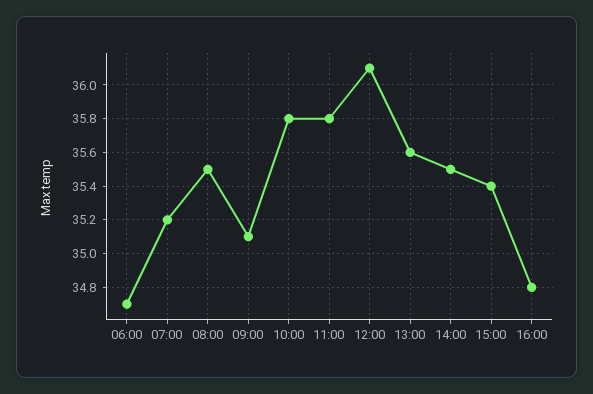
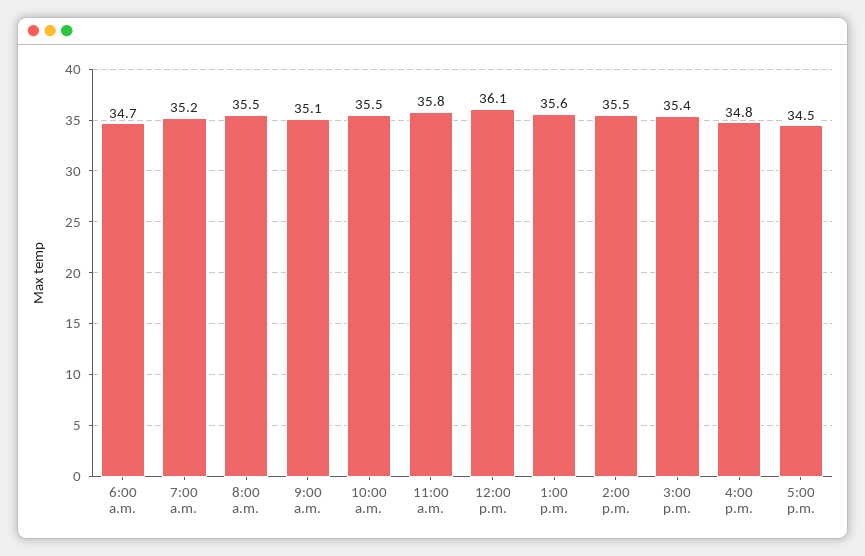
10:00: 35.8 -> 35.5
5:00 p.m.: none -> 34.5

